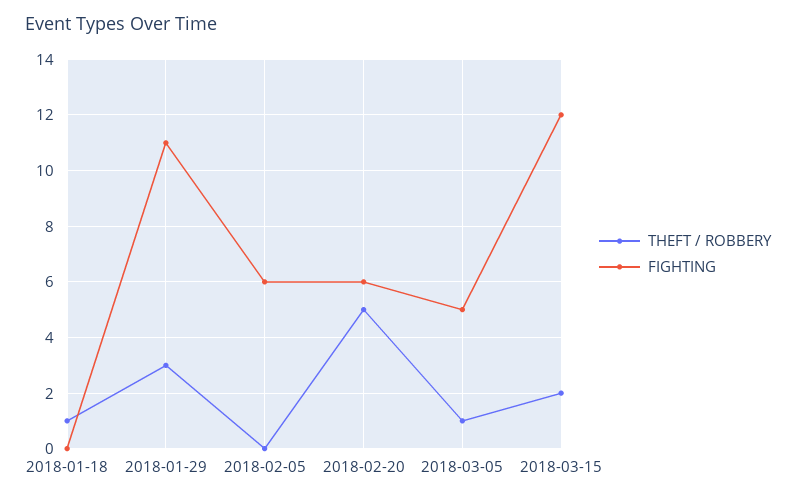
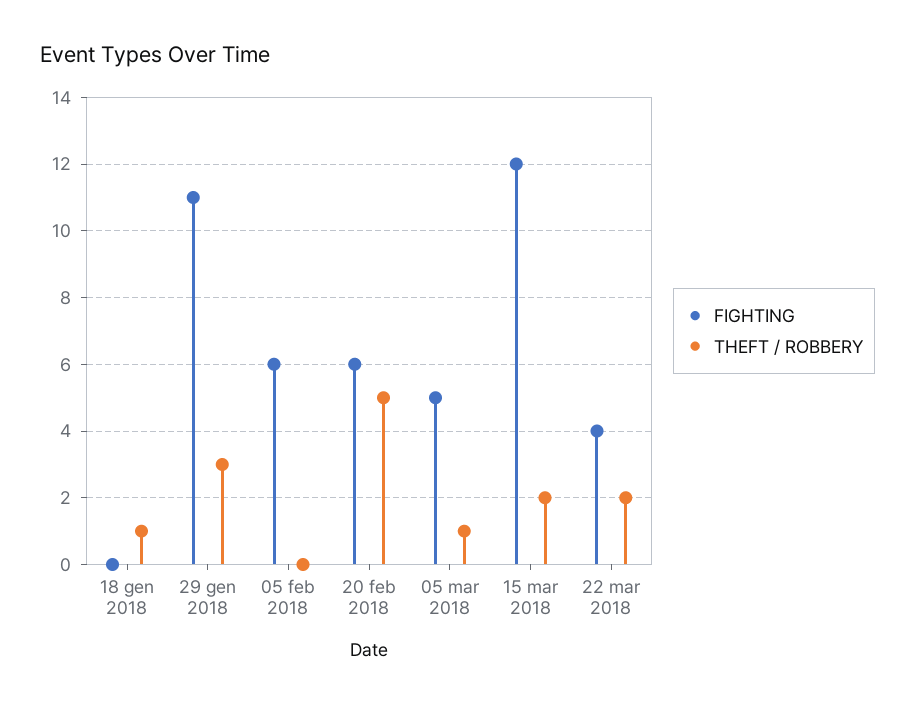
FIGHTING, 22 mar 2018: none -> 4
THEFT / ROBBERY, 22 mar 2018: none -> 2

